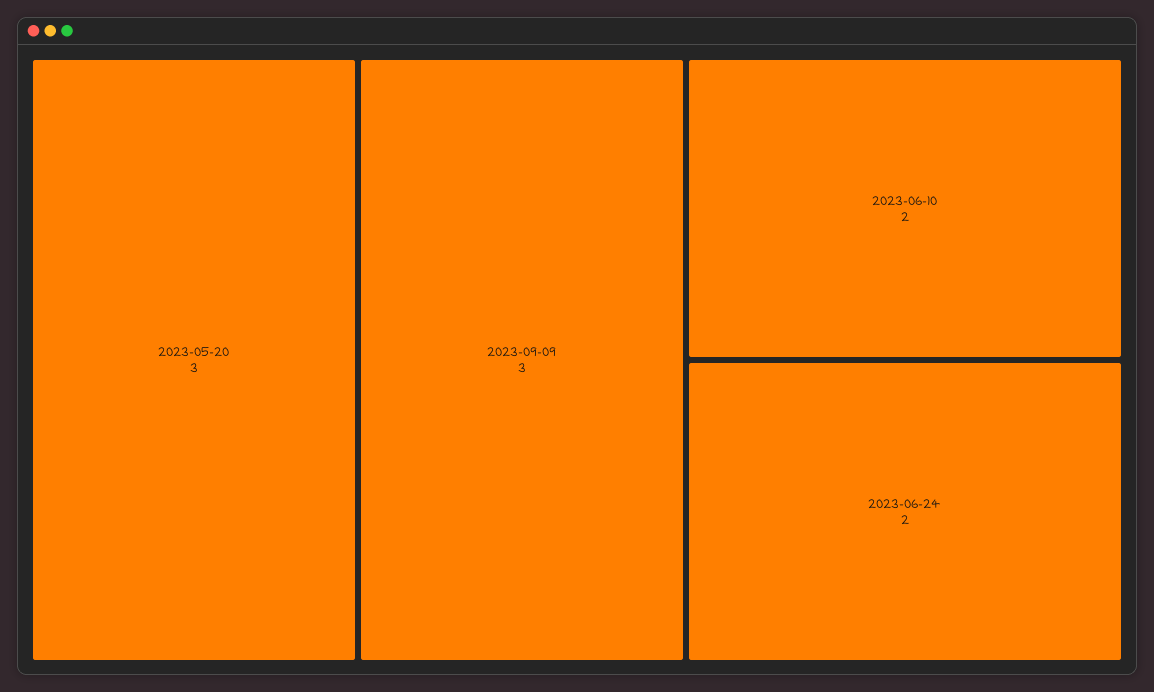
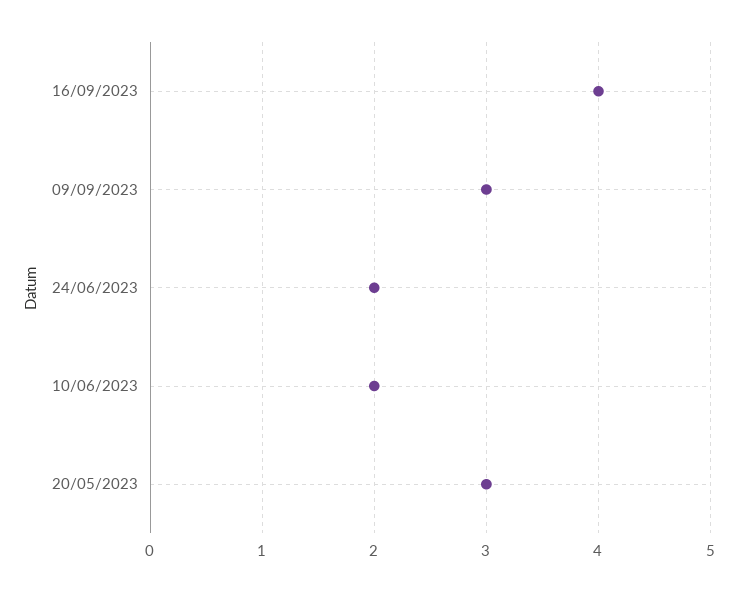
16/09/2023: none -> 4

